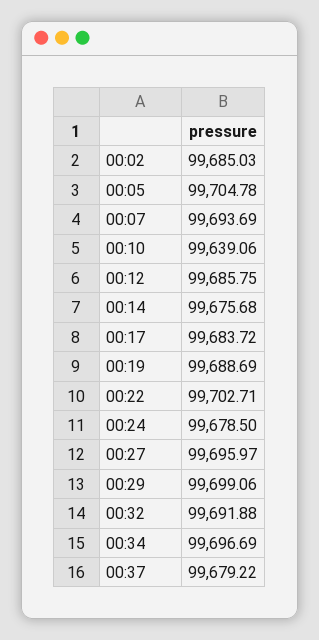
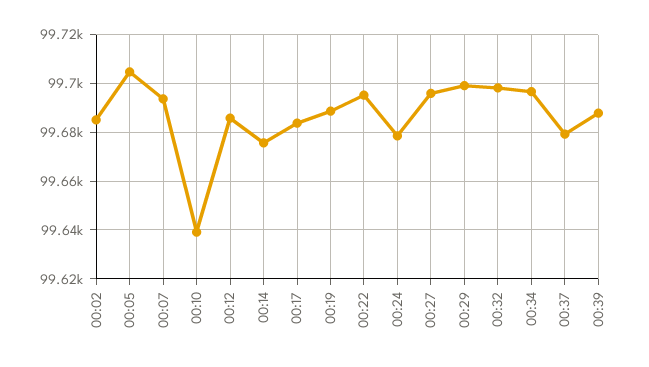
00:22: 99702.71 -> 99695
00:32: 99691.88 -> 99697.5
00:39: none -> 99687.5

